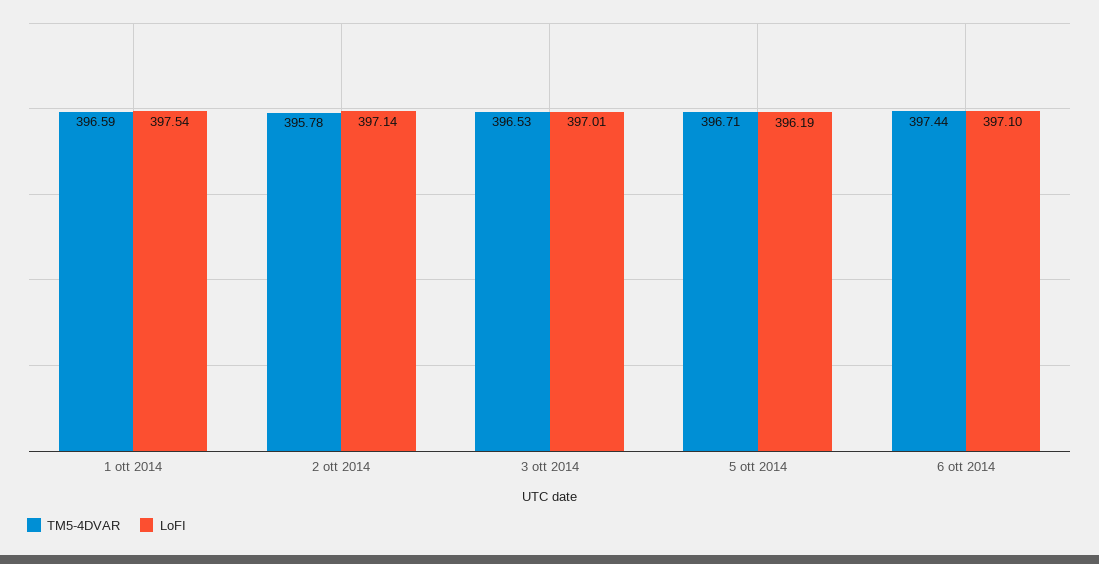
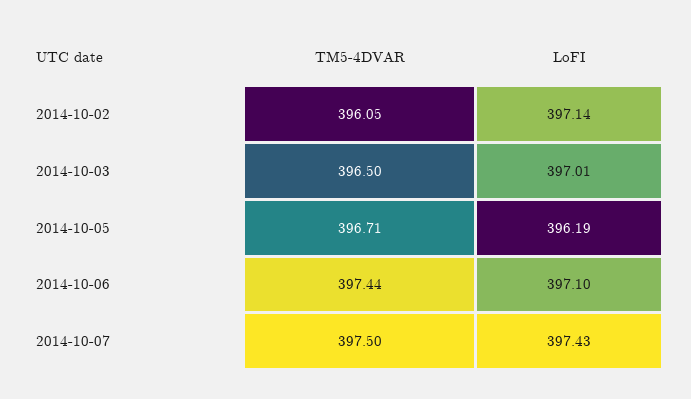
TM5-4DVAR, 1 ott 2014: 396.59 -> none
LoFI, 1 ott 2014: 397.54 -> none
TM5-4DVAR, 2 ott 2014: 395.78 -> 396.05
TM5-4DVAR, 3 ott 2014: 396.53 -> 396.5
TM5-4DVAR, 2014-10-07: none -> 397.5
LoFI, 2014-10-07: none -> 397.43

